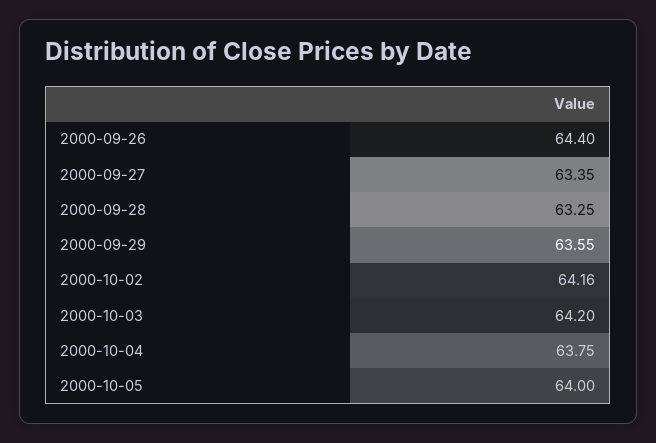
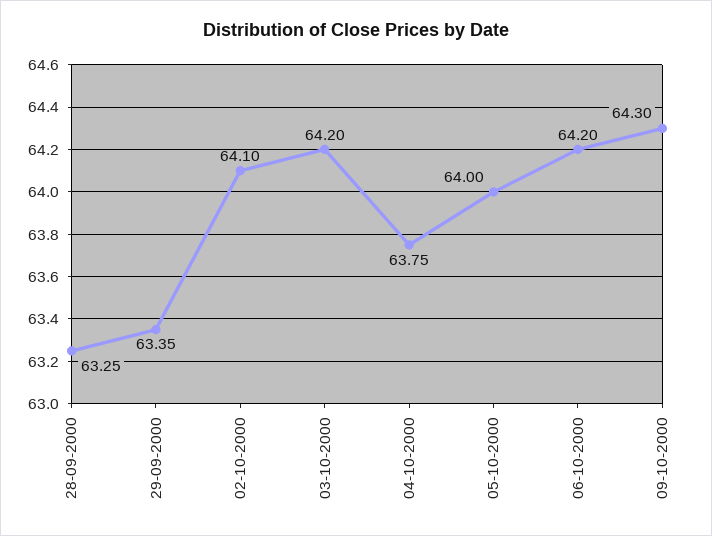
2000-09-26: 64.4 -> none
2000-09-27: 63.35 -> none
2000-09-29: 63.55 -> 63.35
2000-10-02: 64.16 -> 64.1
06-10-2000: none -> 64.2
09-10-2000: none -> 64.3

